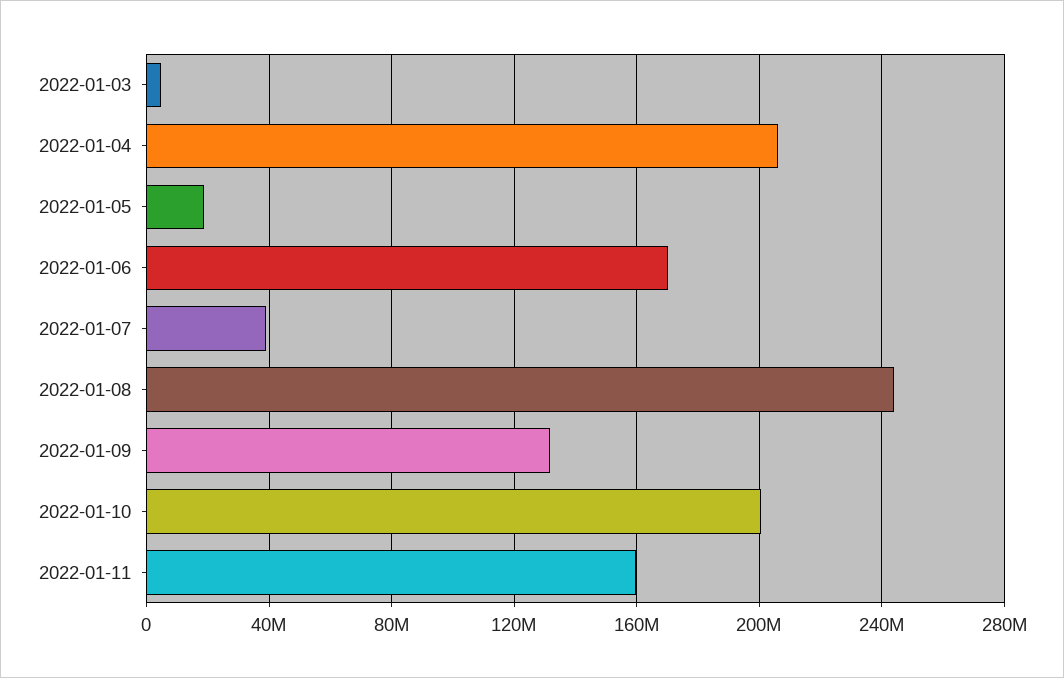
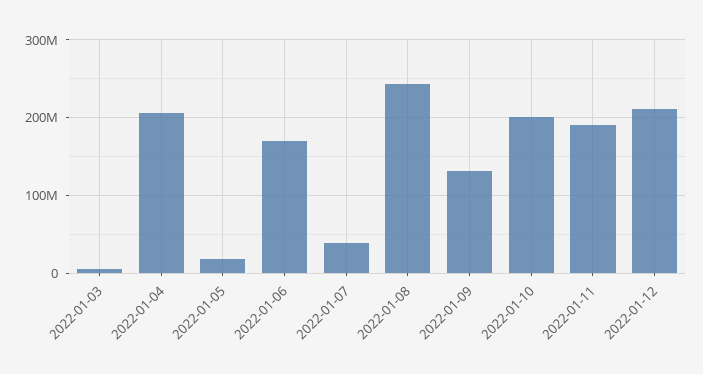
2022-01-11: 160000000 -> 190000000
2022-01-12: none -> 210000000

